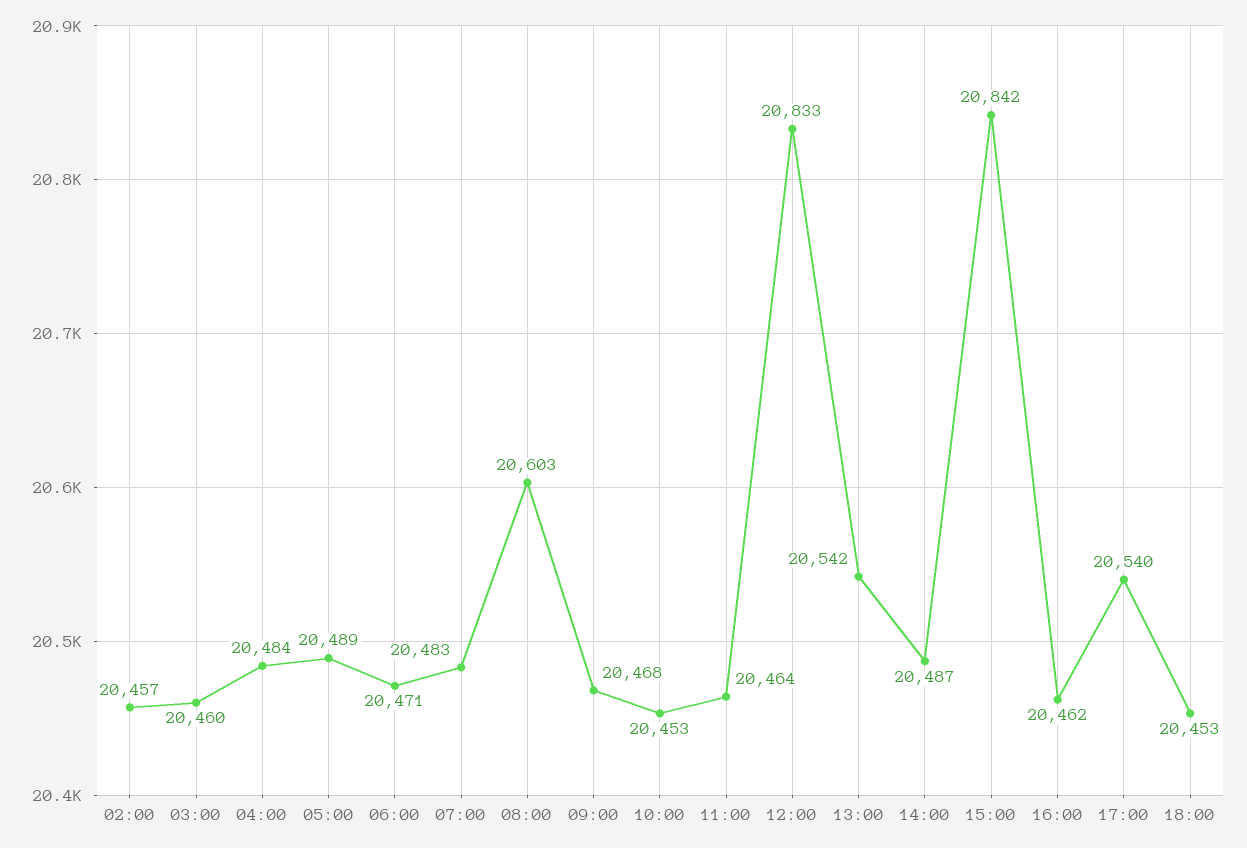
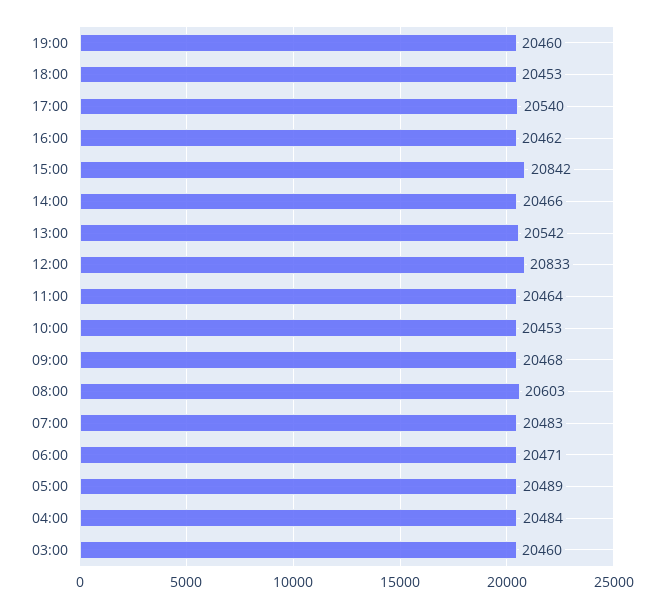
02:00: 20457 -> none
14:00: 20487 -> 20466
19:00: none -> 20460

